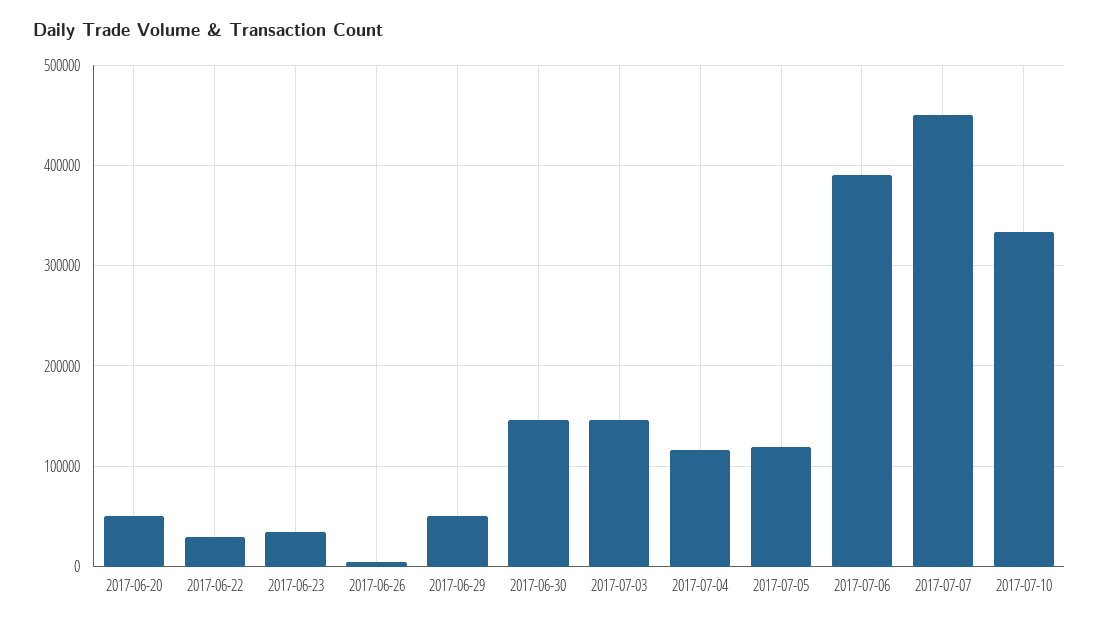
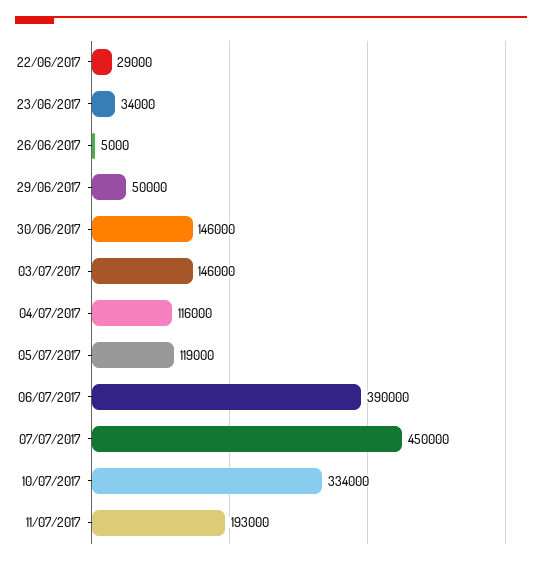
2017-06-20: 50000 -> none
11/07/2017: none -> 193000

